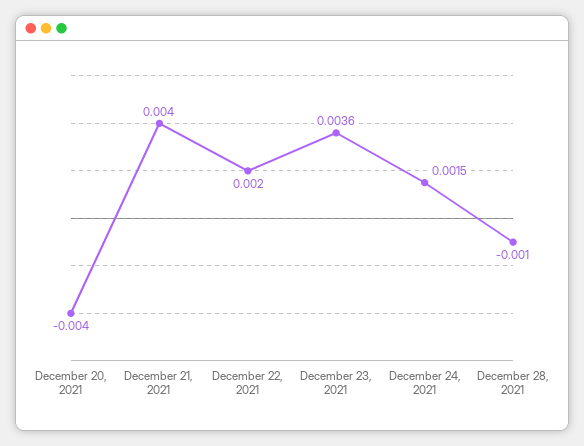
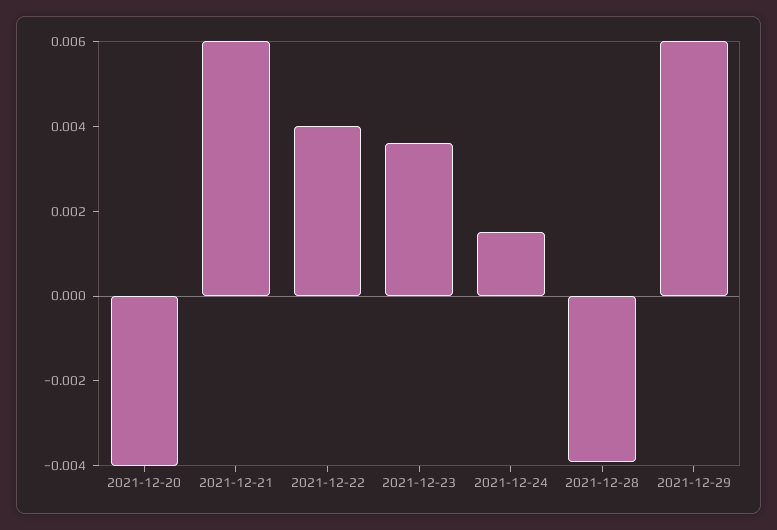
December 21, 2021: 0.004 -> 0.006
December 22, 2021: 0.002 -> 0.004
December 28, 2021: -0.001 -> -0.004
2021-12-29: none -> 0.006

